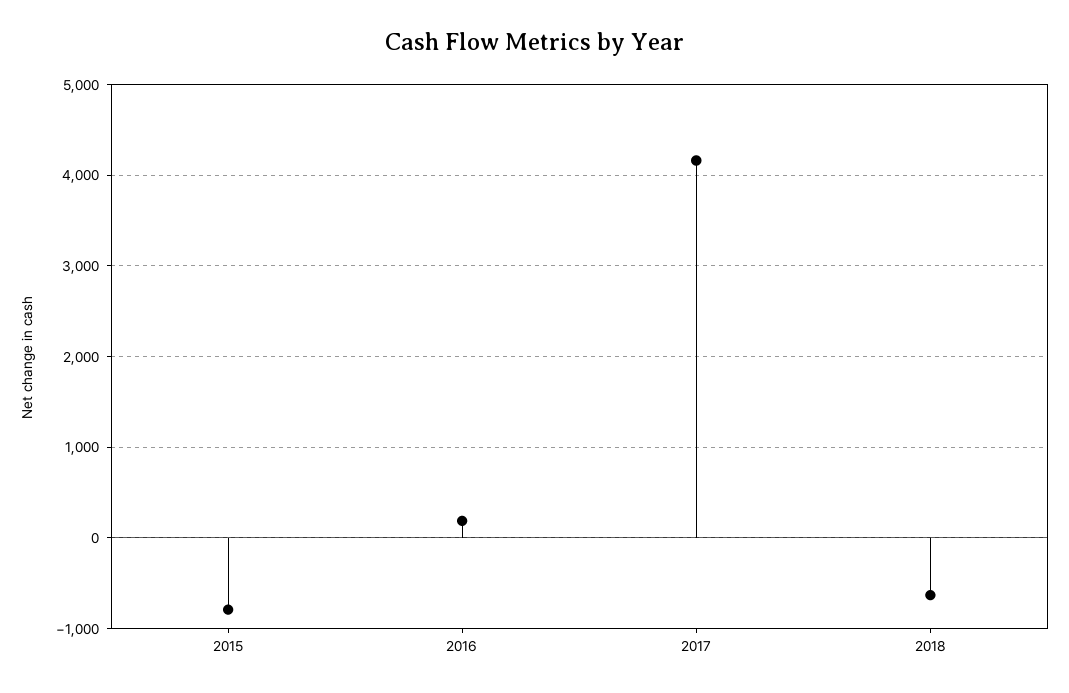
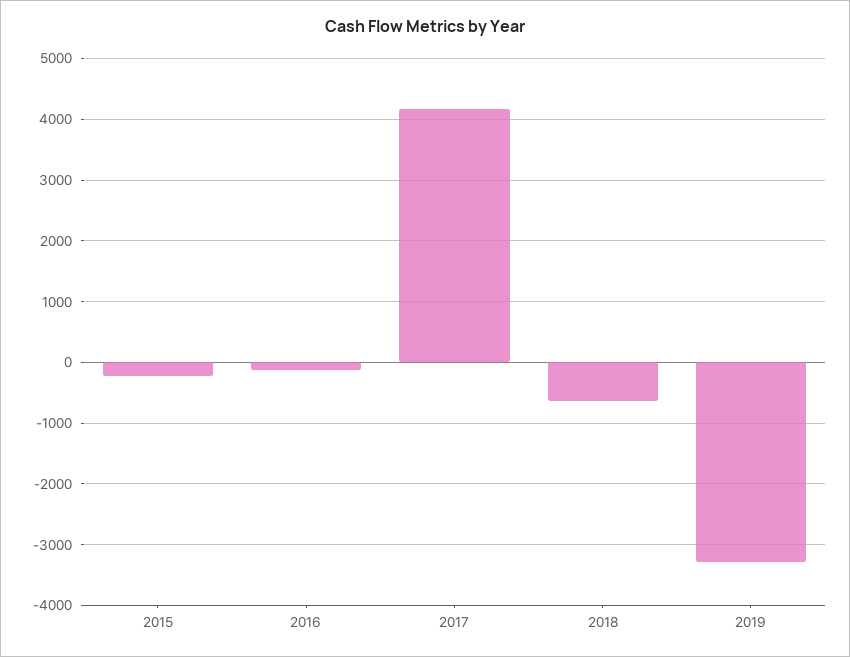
2015: -800 -> -200
2016: 200 -> -100
2019: none -> -3300

